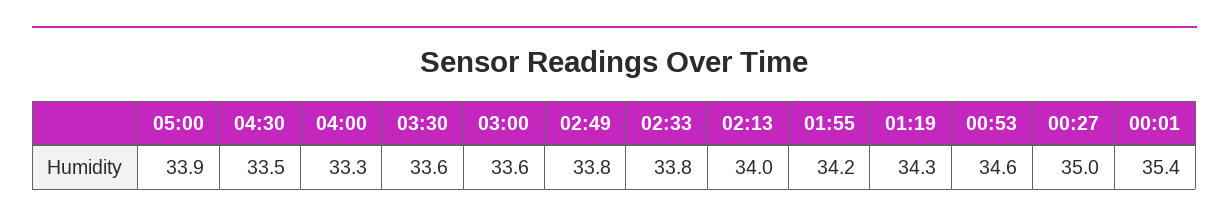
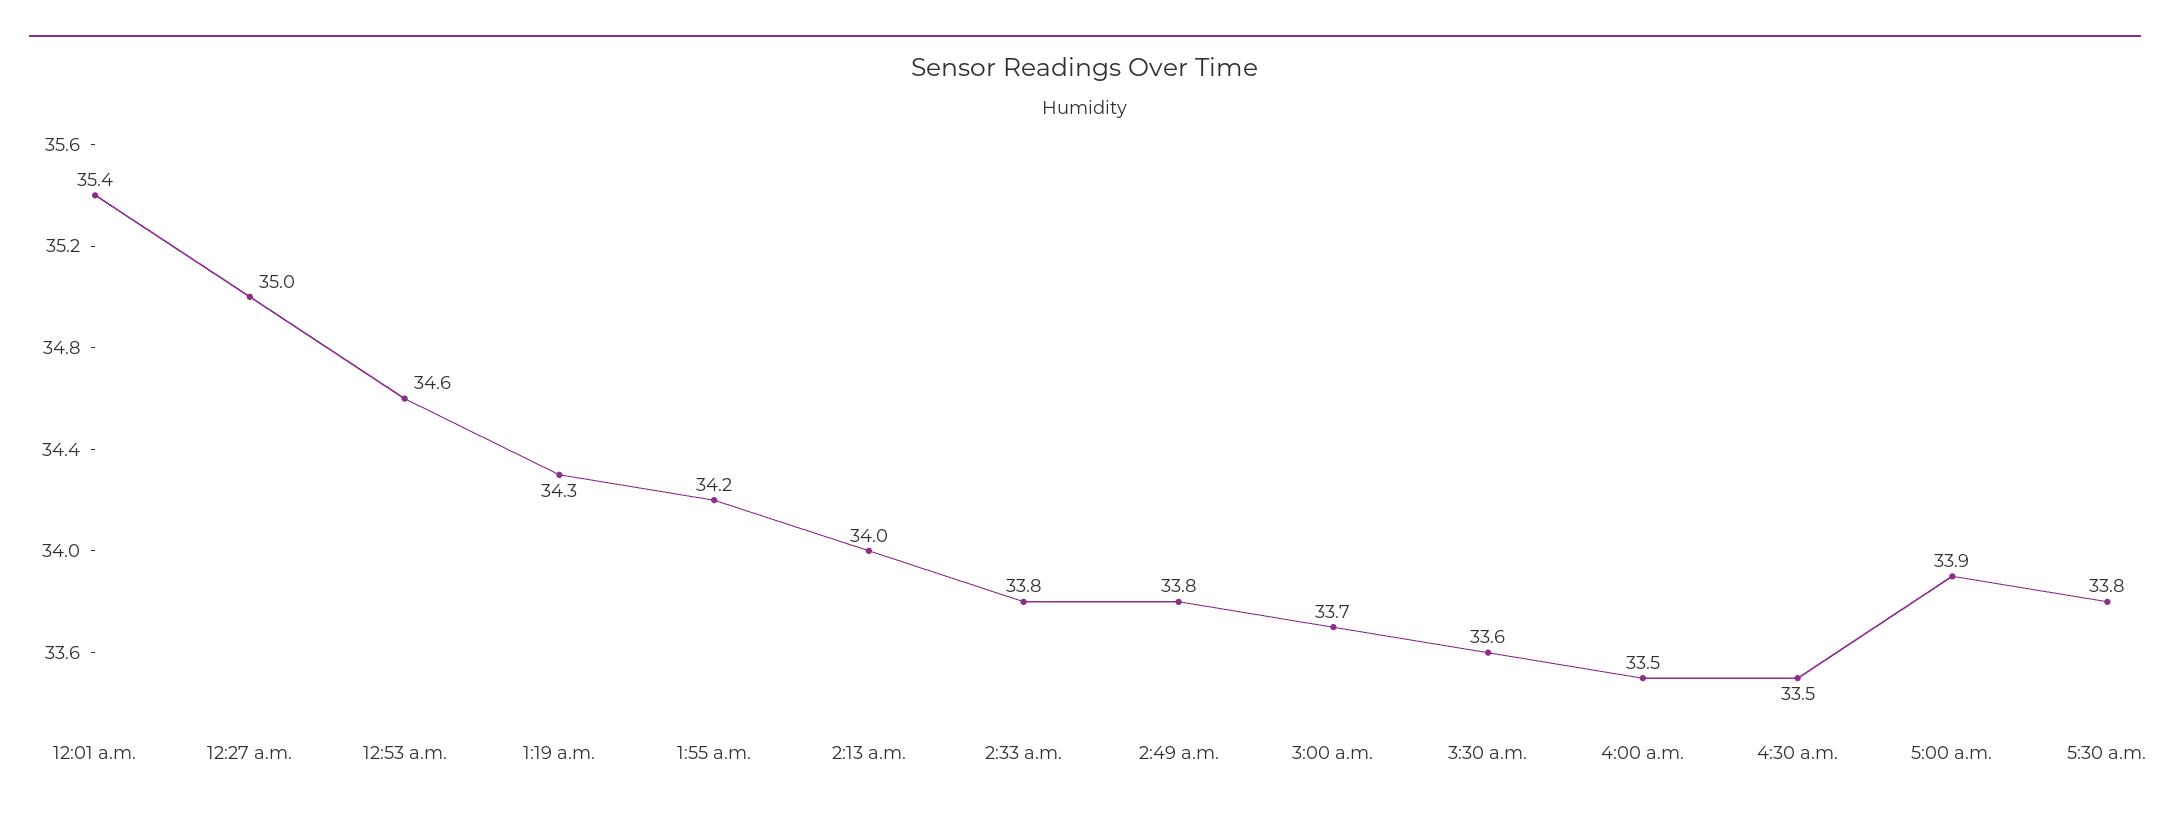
04:00: 33.3 -> 33.5
03:00: 33.6 -> 33.7
5:30 a.m.: none -> 33.8

